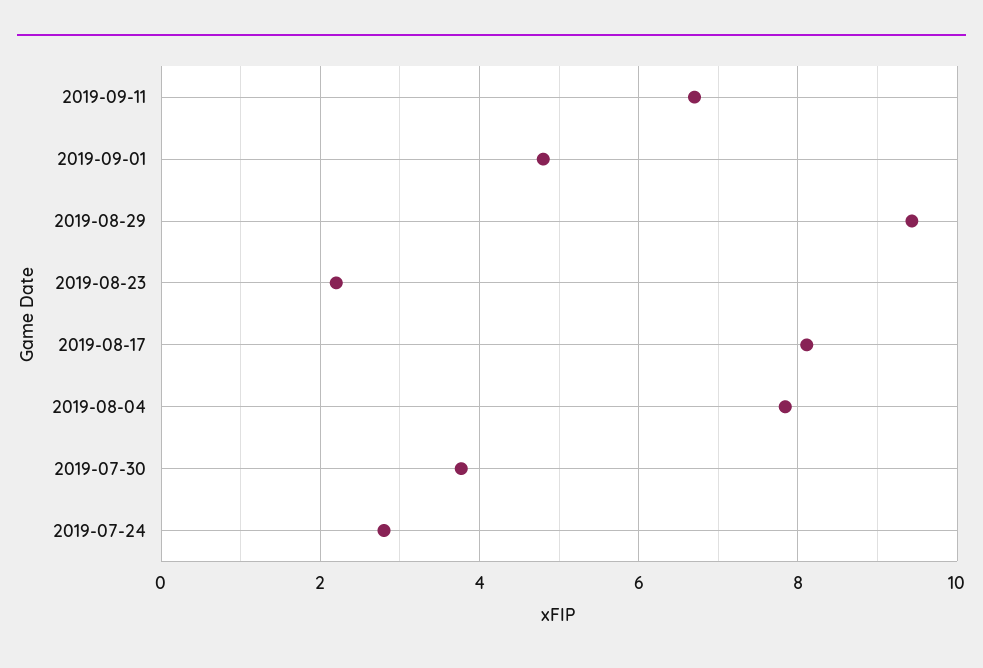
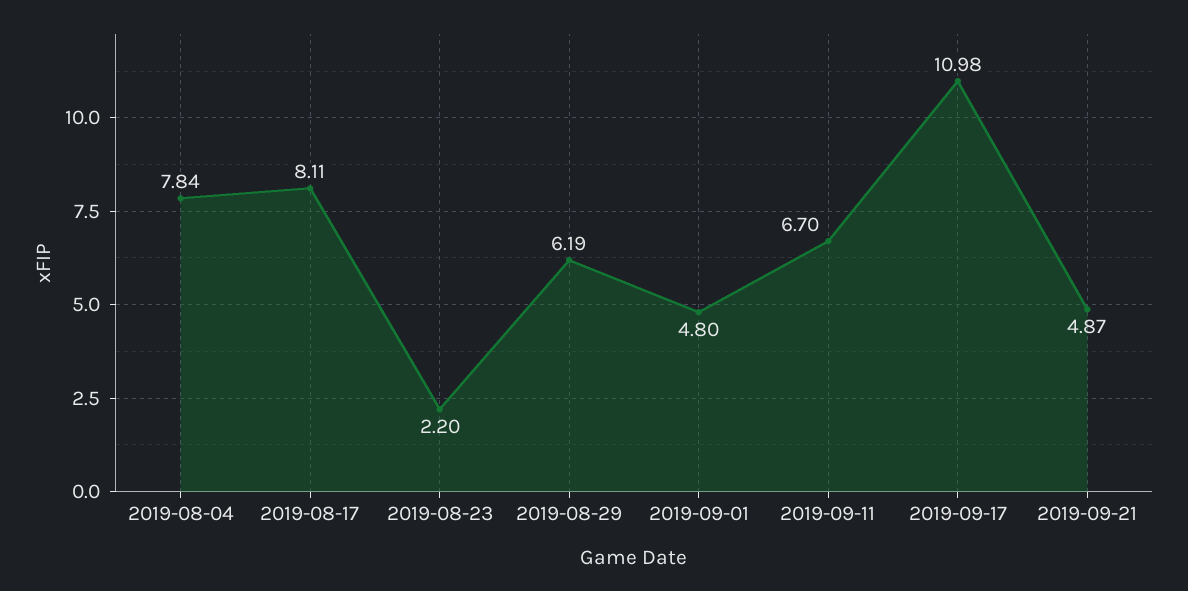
2019-08-29: 9.4 -> 6.19
2019-07-30: 3.8 -> none
2019-07-24: 2.8 -> none
2019-09-17: none -> 10.98
2019-09-21: none -> 4.87

